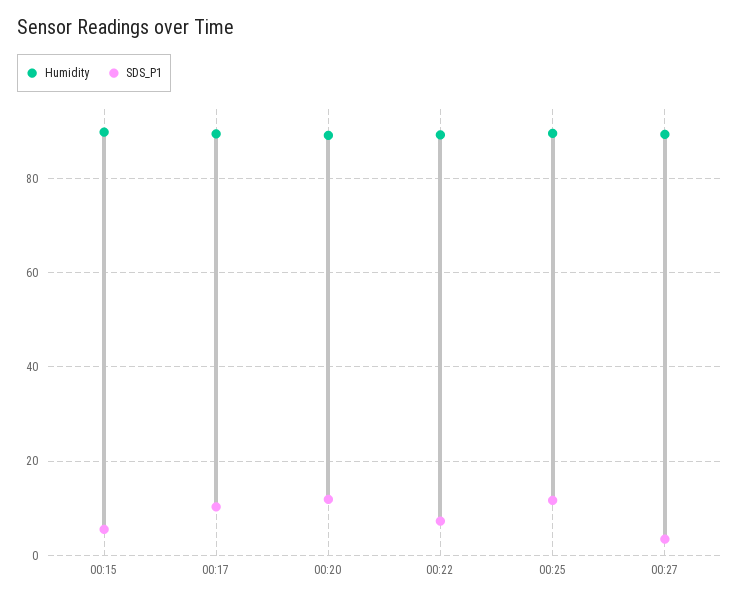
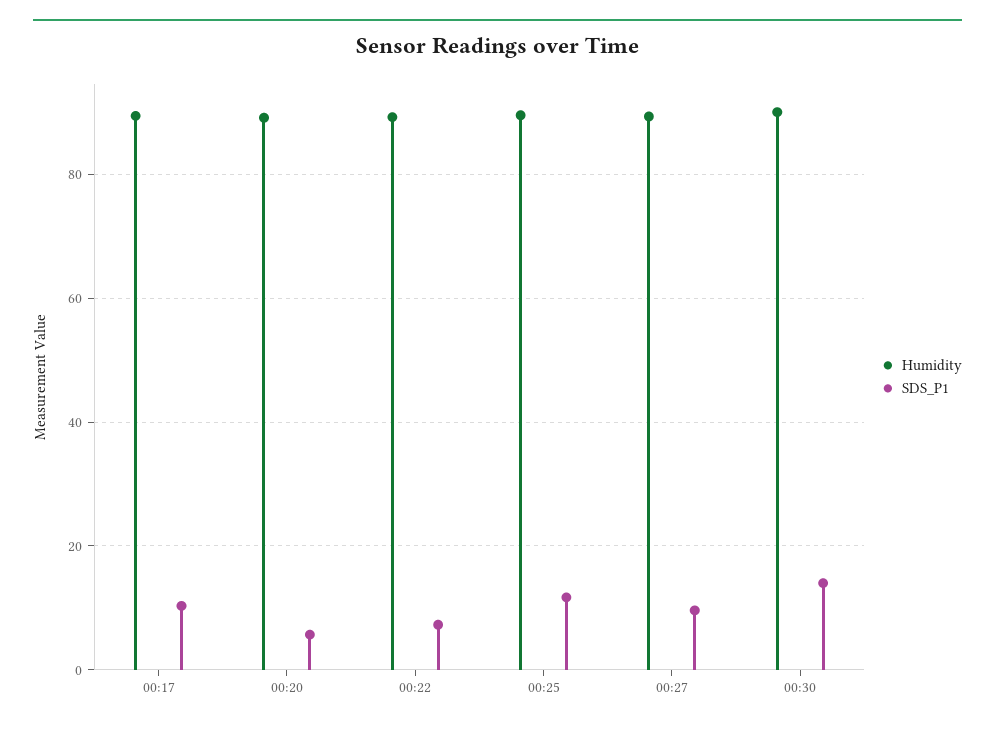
Humidity, 00:15: 90 -> none
SDS_P1, 00:15: 6 -> none
SDS_P1, 00:20: 12 -> 6
SDS_P1, 00:27: 4 -> 10
Humidity, 00:30: none -> 90
SDS_P1, 00:30: none -> 14

